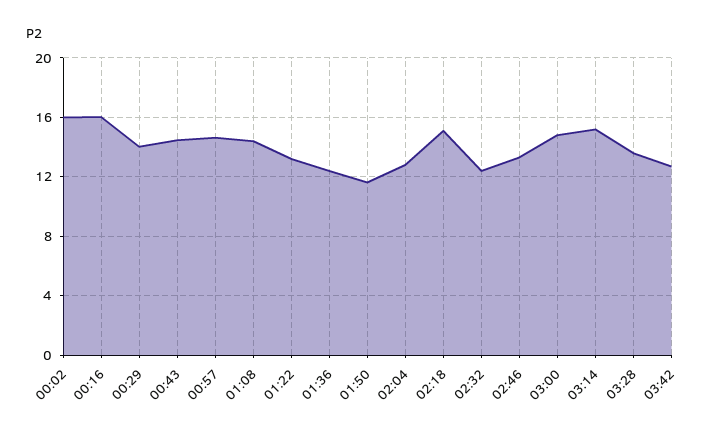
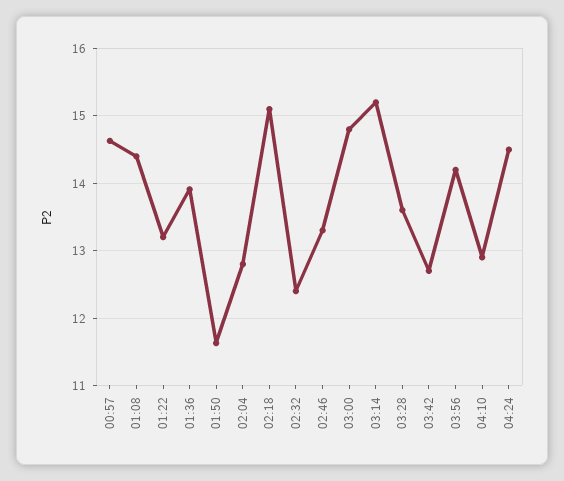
00:02: 16 -> none
00:16: 16 -> none
00:29: 14 -> none
00:43: 14.5 -> none
01:36: 12.5 -> 13.9
03:56: none -> 14.2
04:10: none -> 12.9
04:24: none -> 14.5

